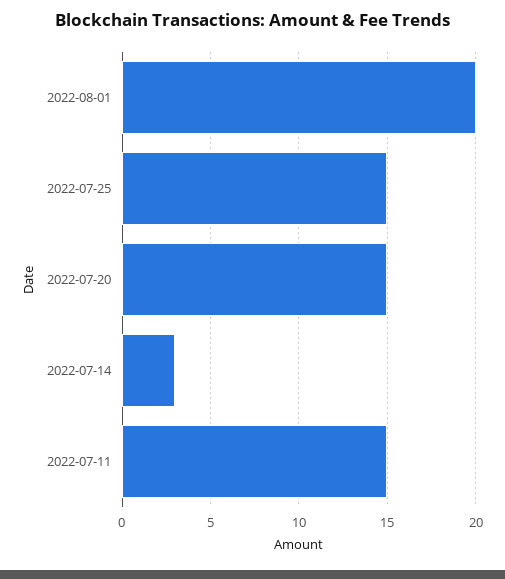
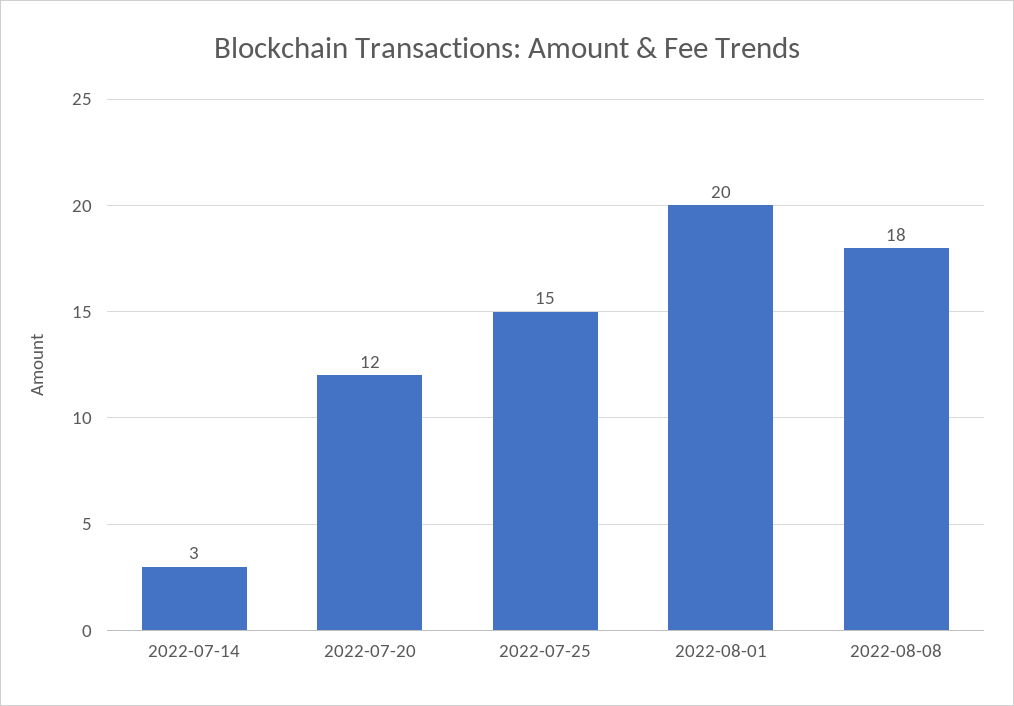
2022-07-20: 15 -> 12
2022-07-11: 15 -> none
2022-08-08: none -> 18

